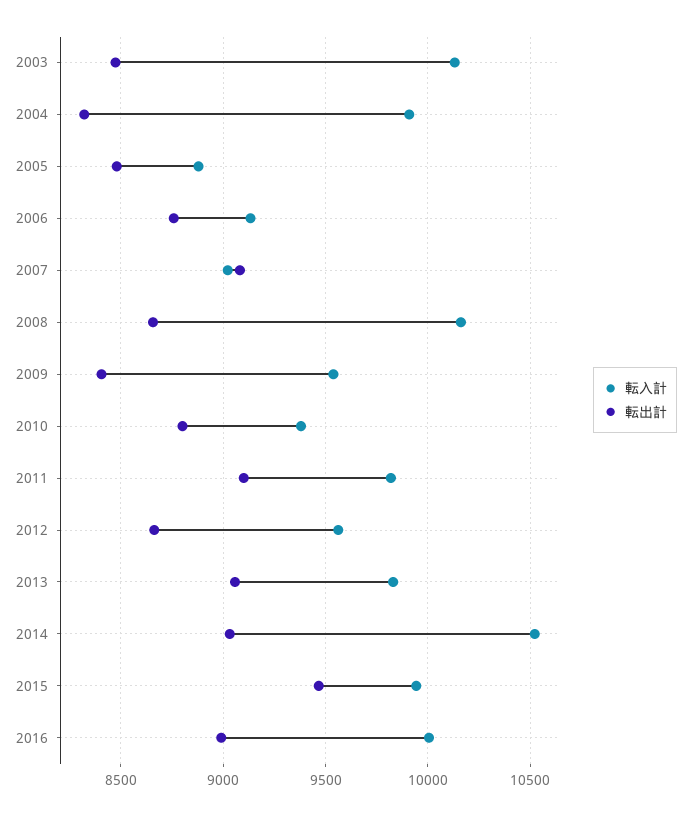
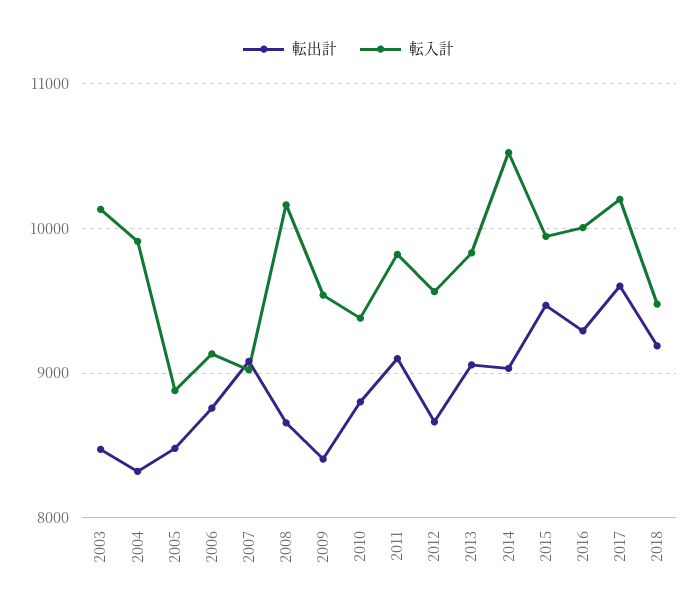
転出計, 2016: 9000 -> 9300
転出計, 2017: none -> 9600
転入計, 2017: none -> 10200
転出計, 2018: none -> 9200
転入計, 2018: none -> 9500

